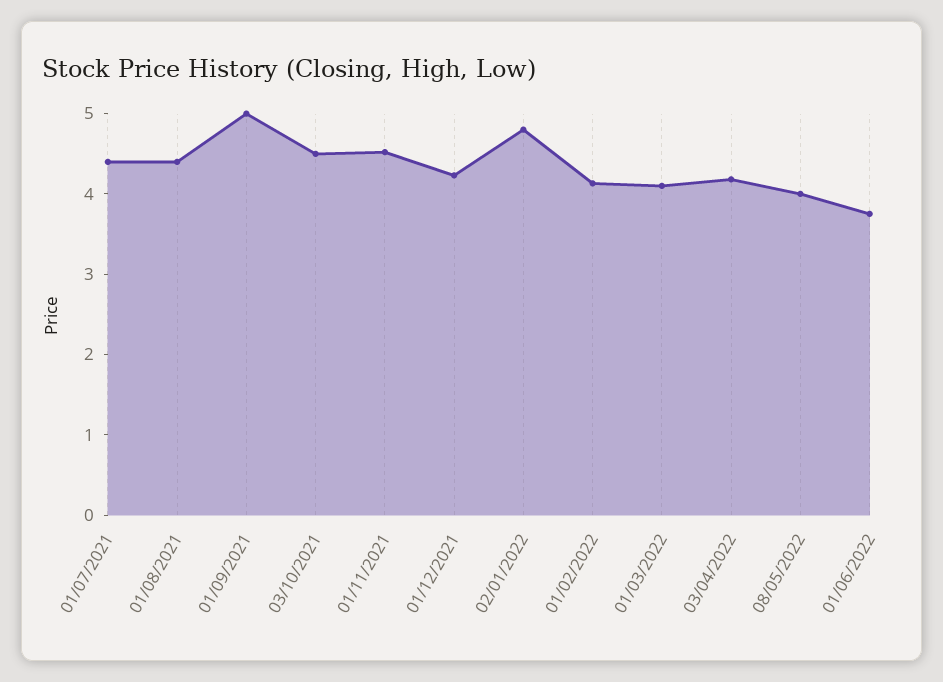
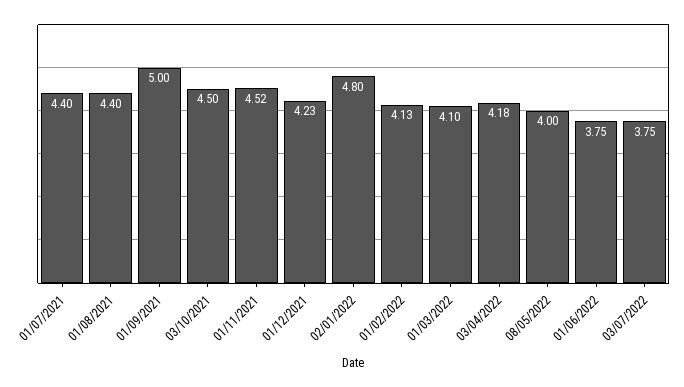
03/07/2022: none -> 3.75

